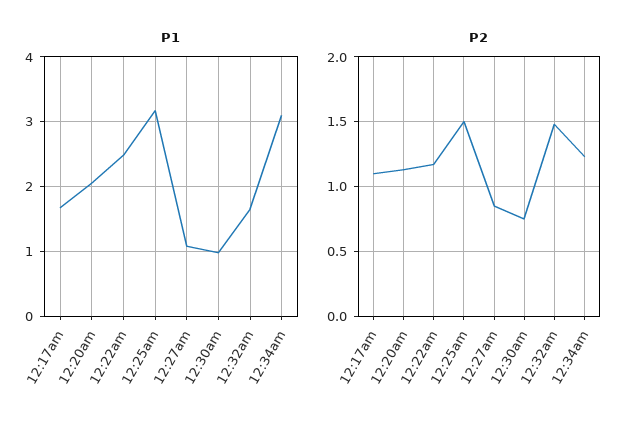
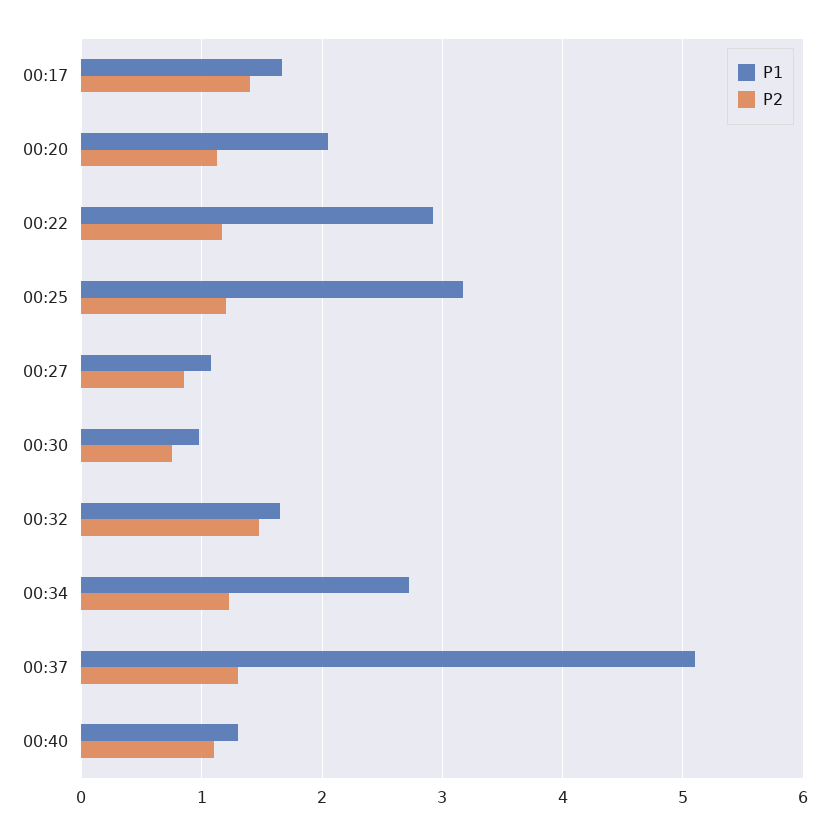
P1, 12:22am: 2.5 -> 2.9
P1, 12:34am: 3.1 -> 2.7
P2, 12:17am: 1.1 -> 1.4
P2, 12:25am: 1.5 -> 1.2
P1, 00:37: none -> 5.1
P2, 00:37: none -> 1.3
P1, 00:40: none -> 1.3
P2, 00:40: none -> 1.1

